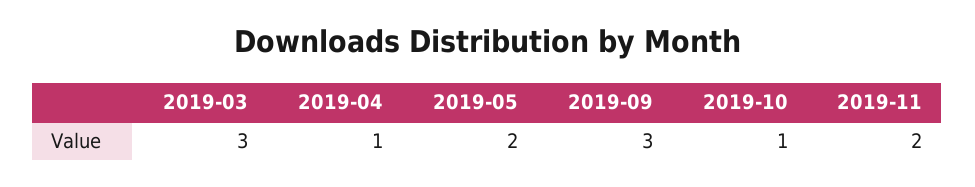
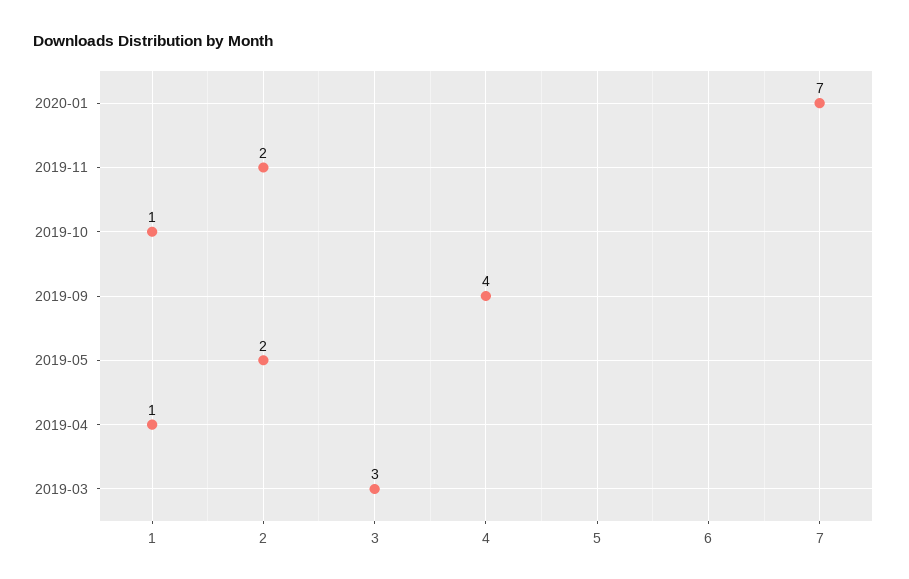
2019-09: 3 -> 4
2020-01: none -> 7

